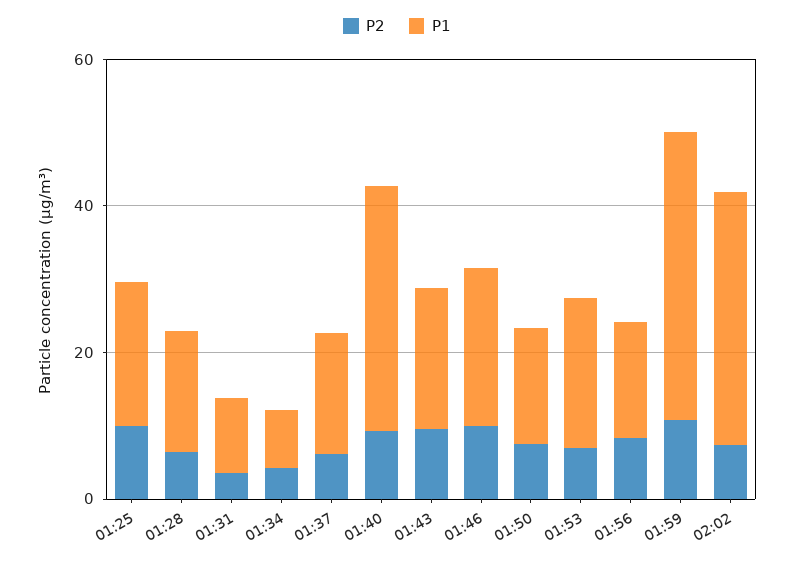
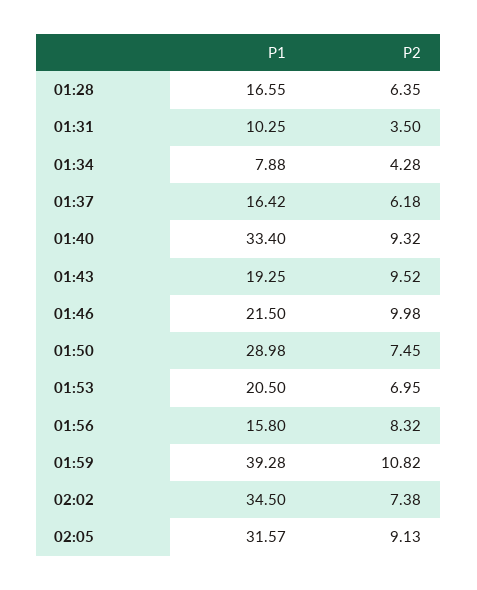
P2, 01:25: 10 -> none
P1, 01:25: 20 -> none
P1, 01:50: 15 -> 28.98
P1, 02:05: none -> 31.57
P2, 02:05: none -> 9.13

